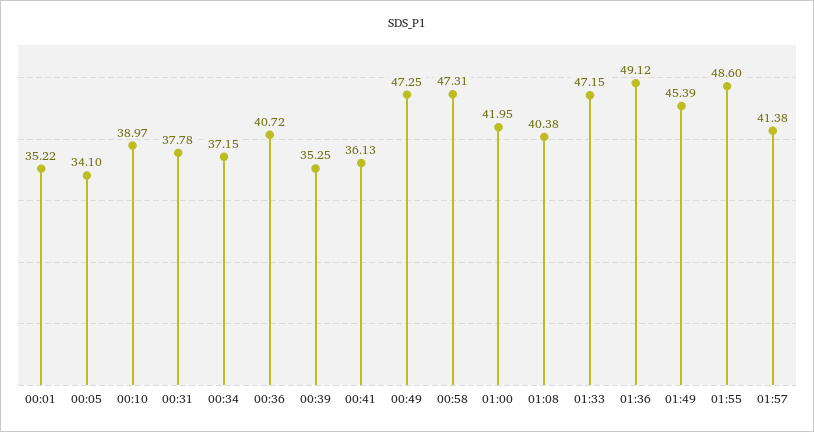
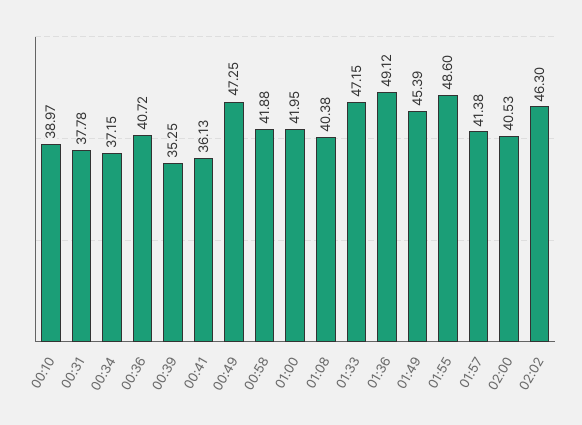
00:01: 35.22 -> none
00:05: 34.1 -> none
00:58: 47.31 -> 41.88
02:00: none -> 40.53
02:02: none -> 46.3

